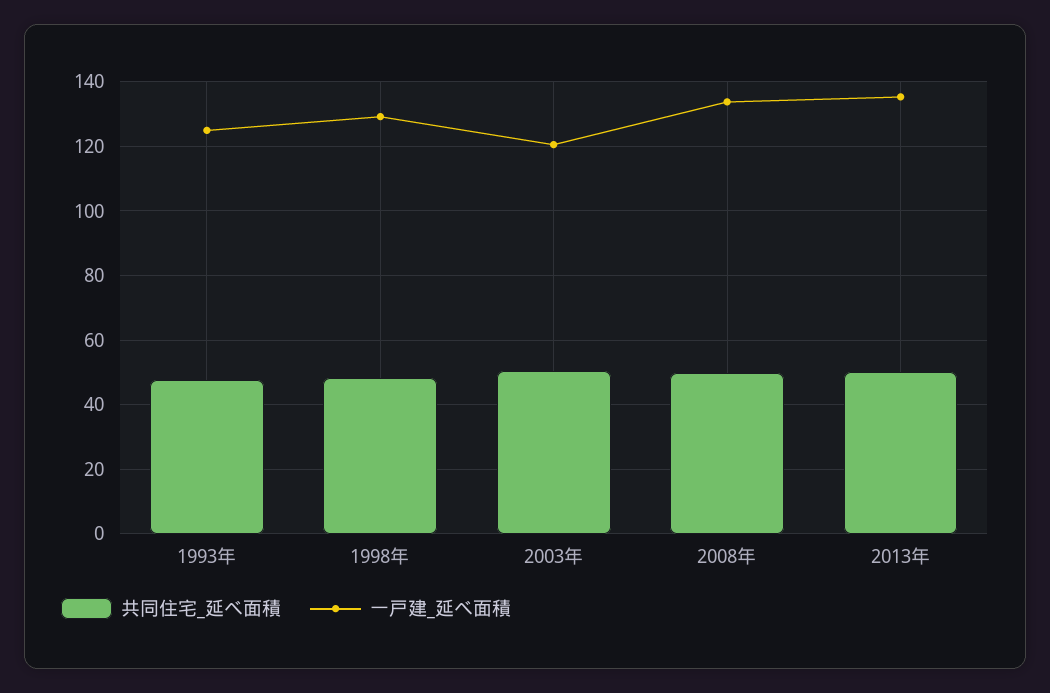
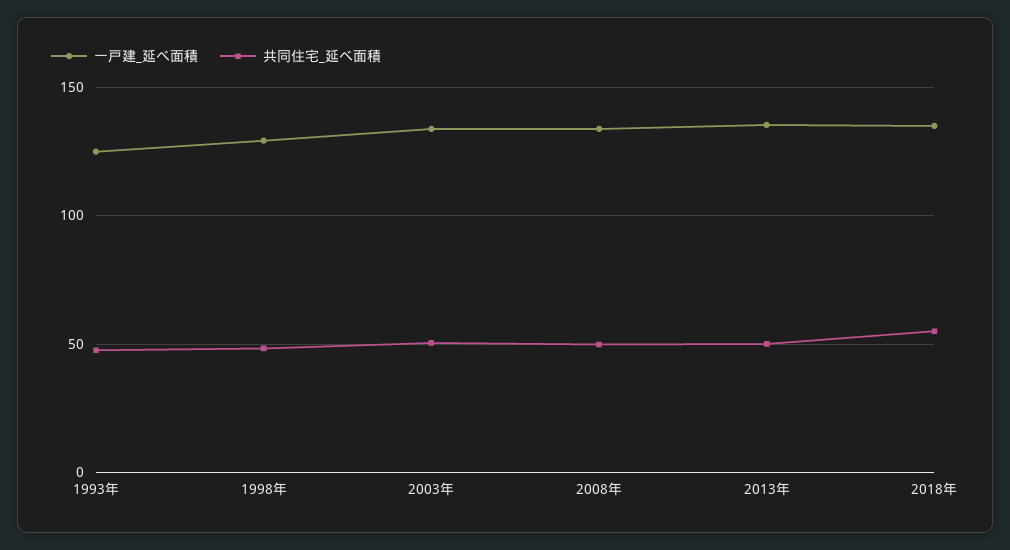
一戸建_延べ面積, 2003年: 120 -> 135
一戸建_延べ面積, 2018年: none -> 135
共同住宅_延べ面積, 2018年: none -> 55

